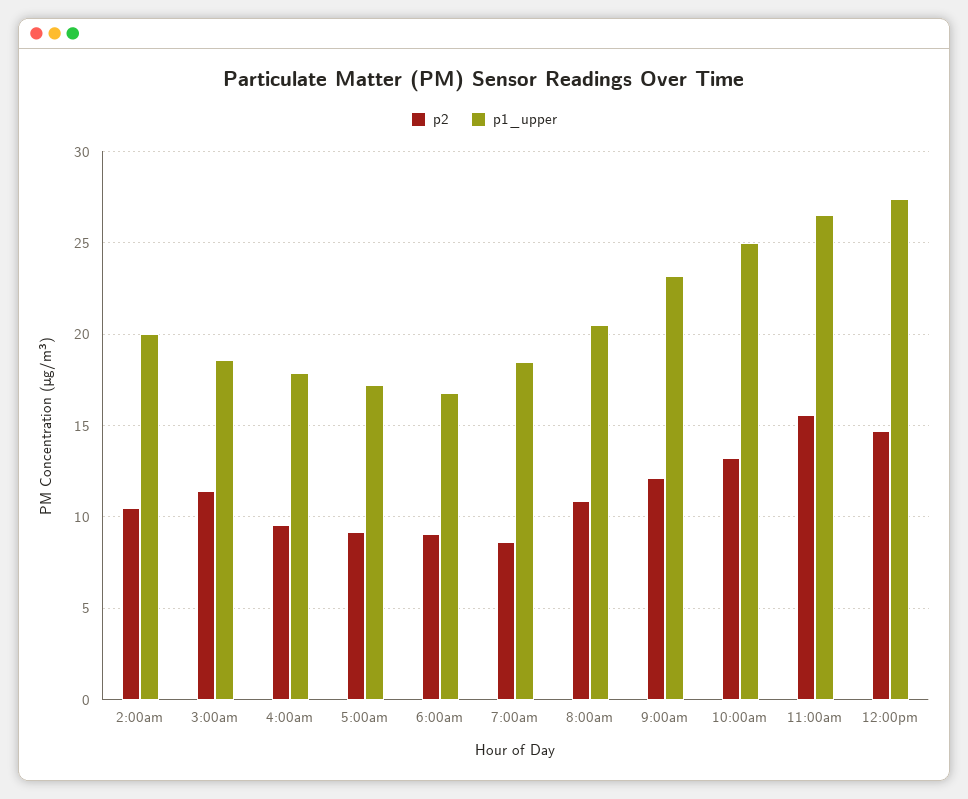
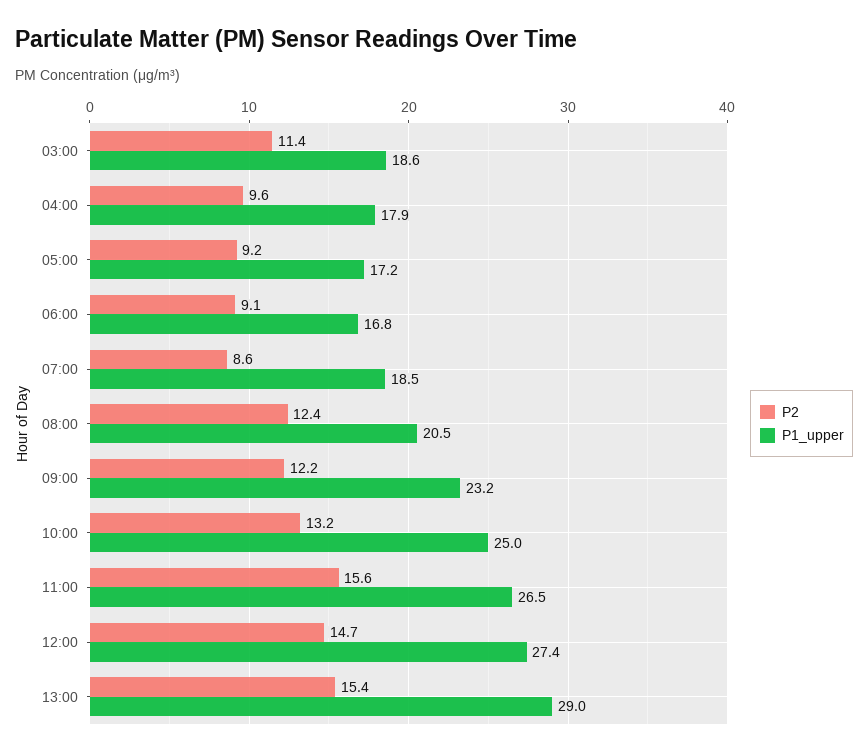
p2, 2:00am: 10.5 -> none
p1_upper, 2:00am: 20 -> none
p2, 8:00am: 11 -> 12.4
p2, 13:00: none -> 15.4
p1_upper, 13:00: none -> 29

